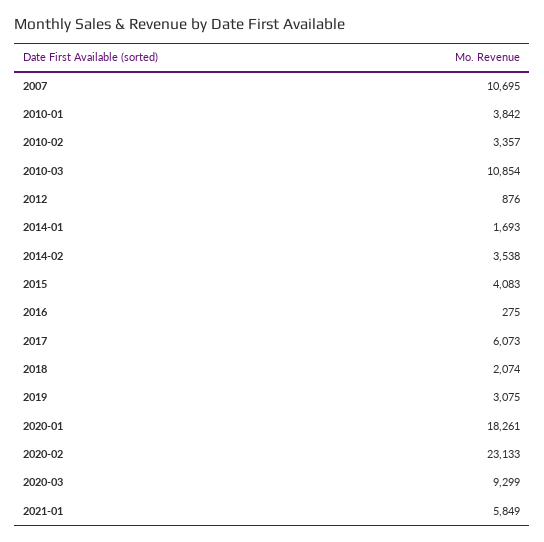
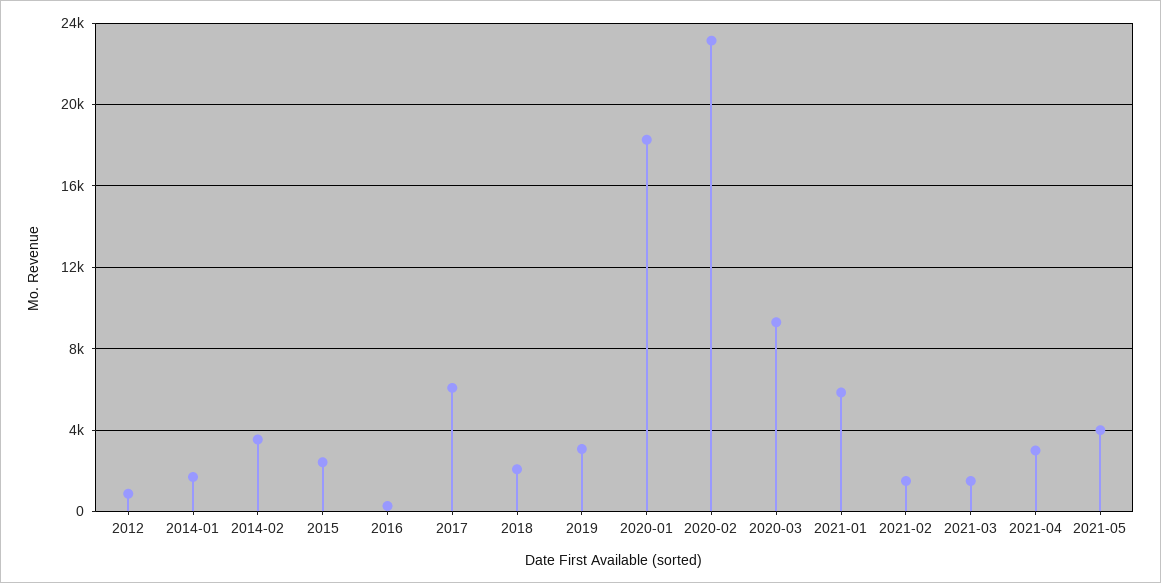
2007: 10695 -> none
2010-01: 3842 -> none
2010-02: 3357 -> none
2010-03: 10854 -> none
2015: 4083 -> 2500
2021-02: none -> 1500
2021-03: none -> 1500
2021-04: none -> 3000
2021-05: none -> 4000

